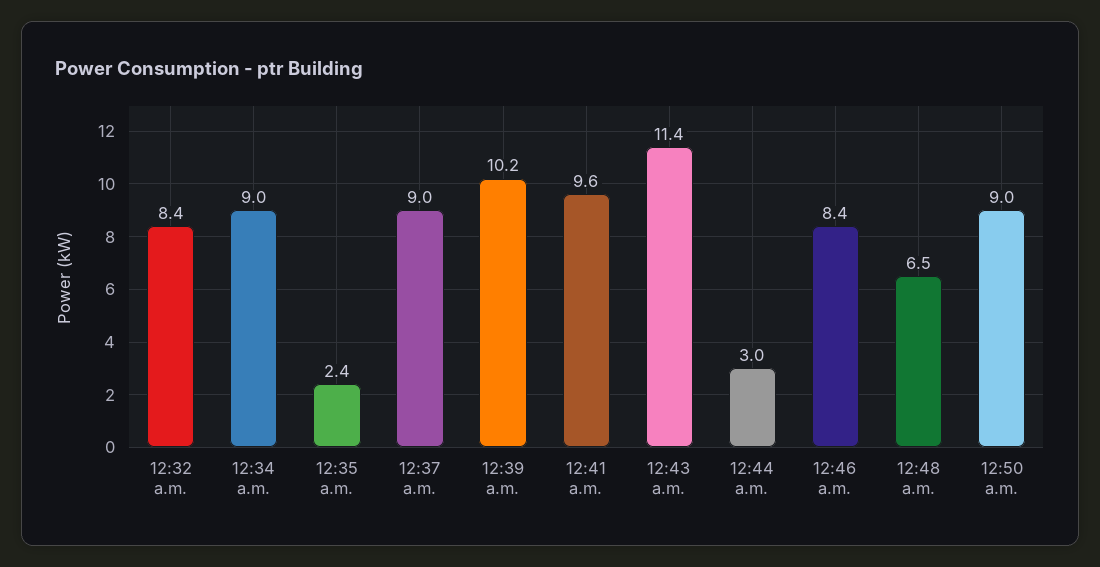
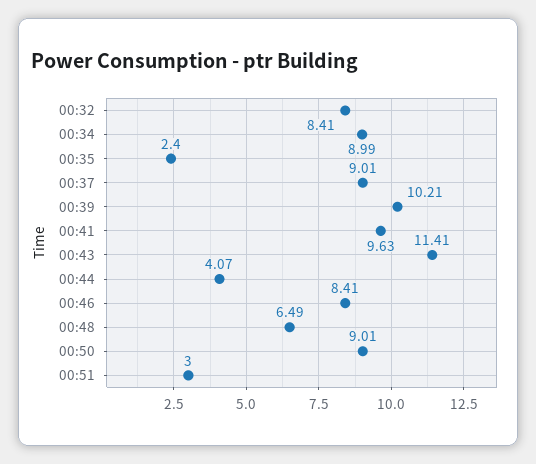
12:44 a.m.: 3 -> 4.07
00:51: none -> 3

